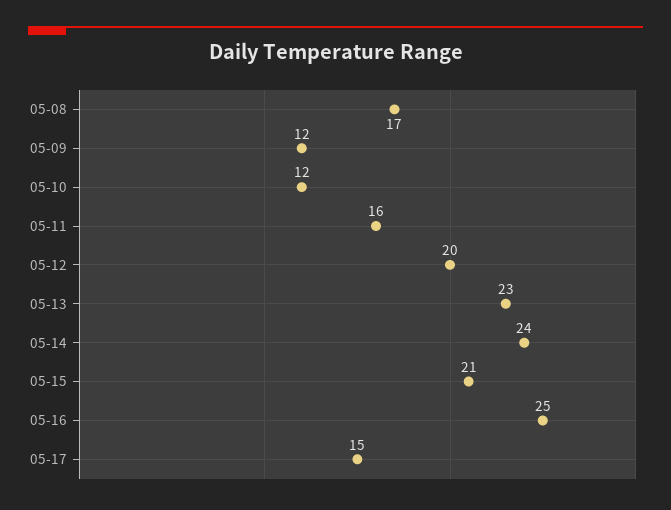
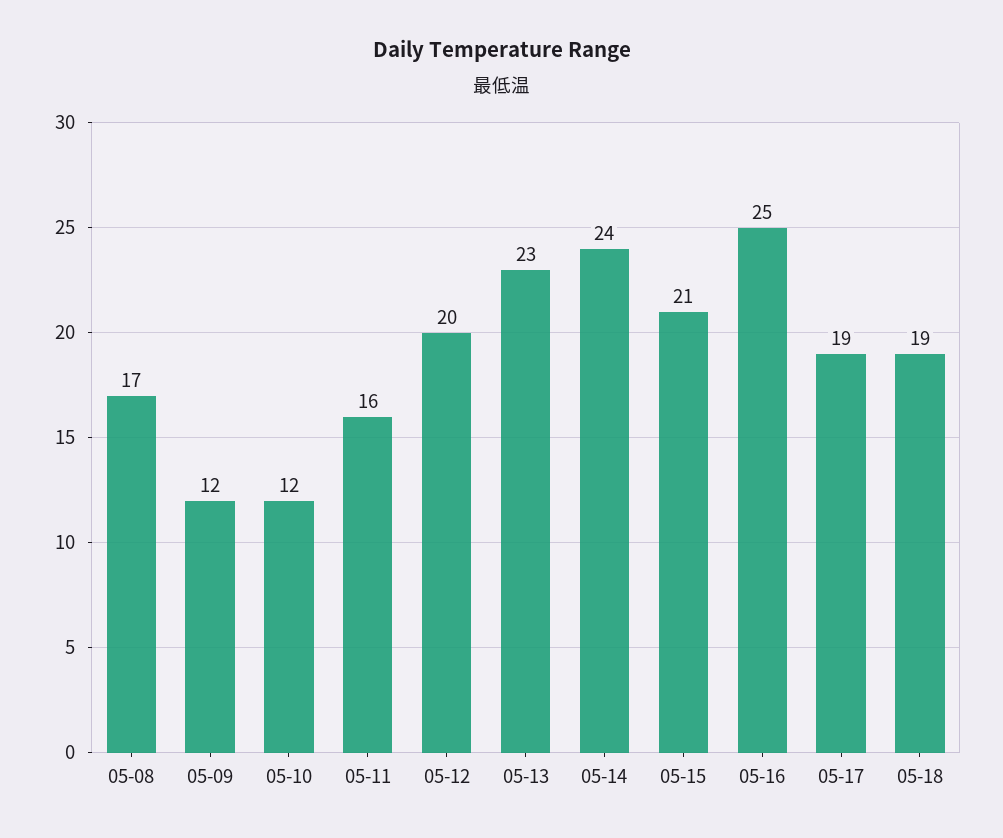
05-17: 15 -> 19
05-18: none -> 19

